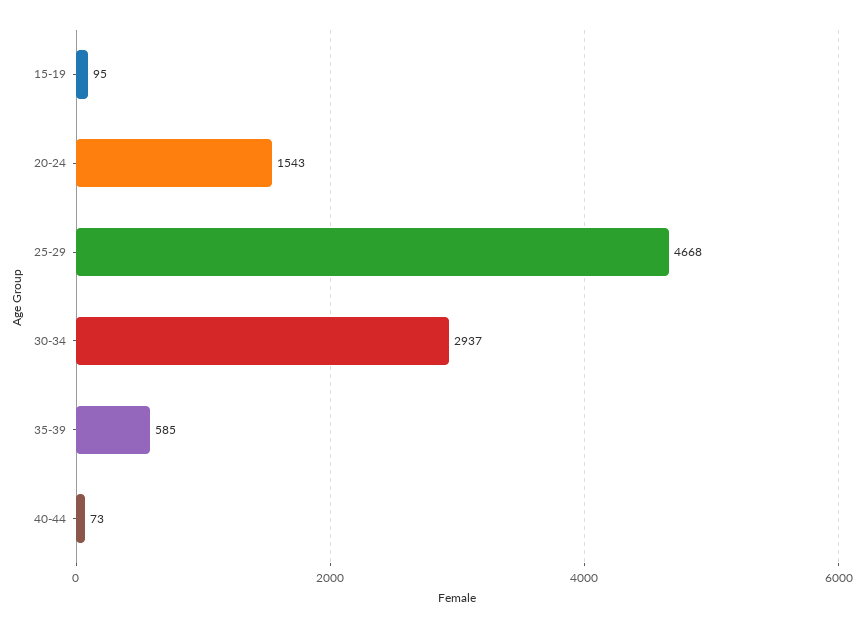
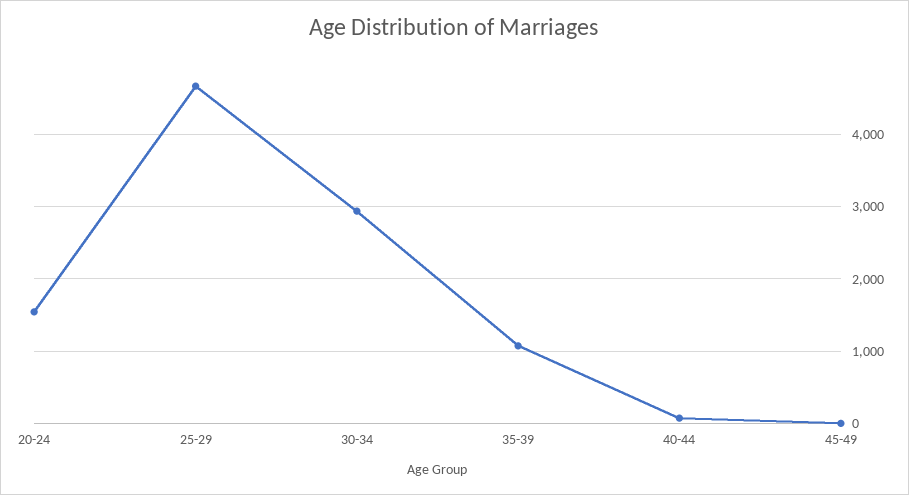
15-19: 95 -> none
35-39: 585 -> 1100
45-49: none -> 0

